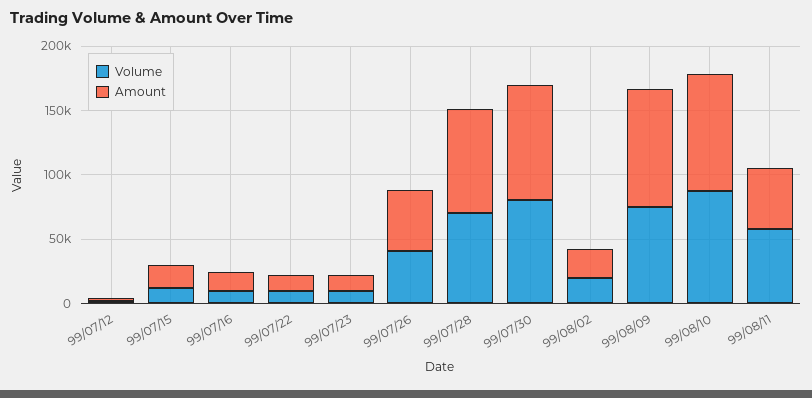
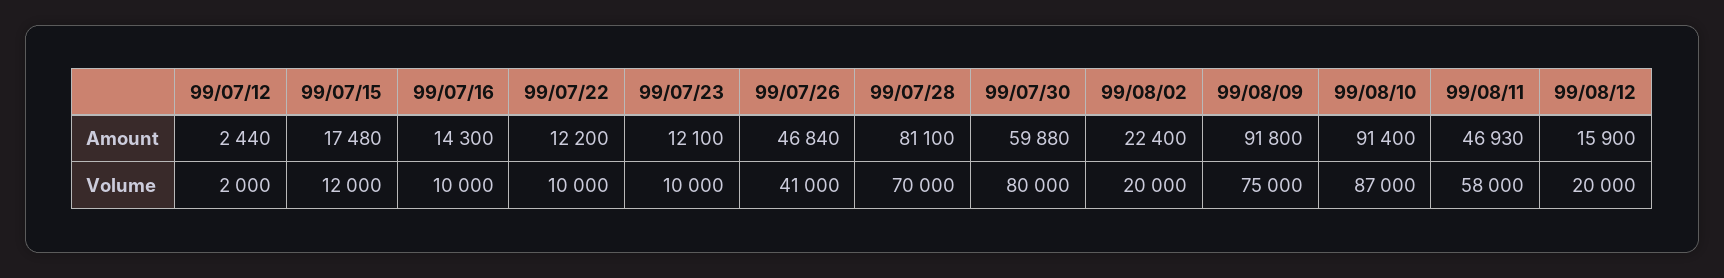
Amount, 99/07/30: 90000 -> 59880
Amount, 99/08/12: none -> 15900
Volume, 99/08/12: none -> 20000

